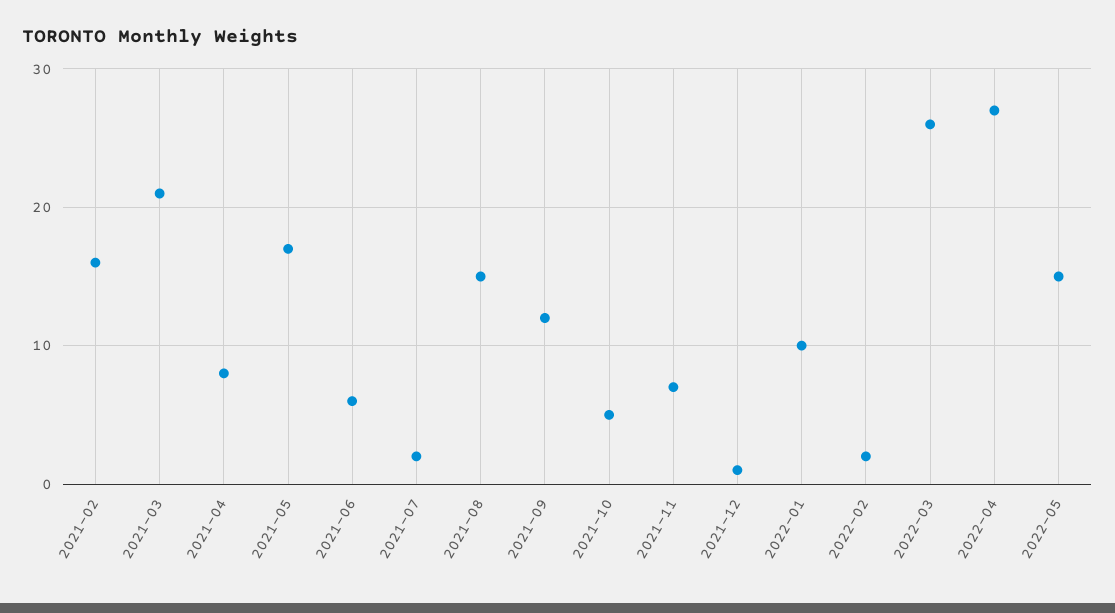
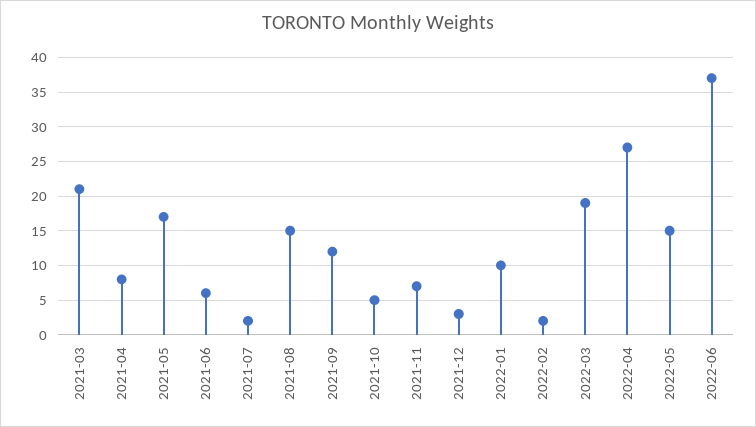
2021-02: 16 -> none
2021-12: 1 -> 3
2022-03: 26 -> 19
2022-06: none -> 37

